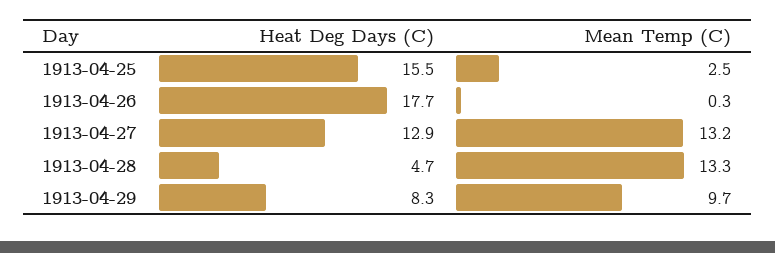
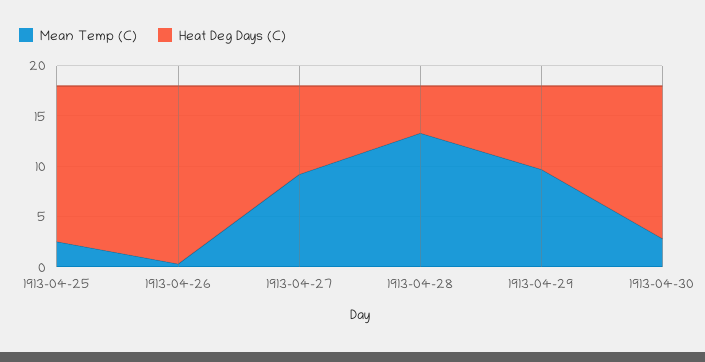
Heat Deg Days (C), 1913-04-27: 12.9 -> 9
Mean Temp (C), 1913-04-27: 13.2 -> 9
Mean Temp (C), 1913-04-30: none -> 3
Heat Deg Days (C), 1913-04-30: none -> 15

